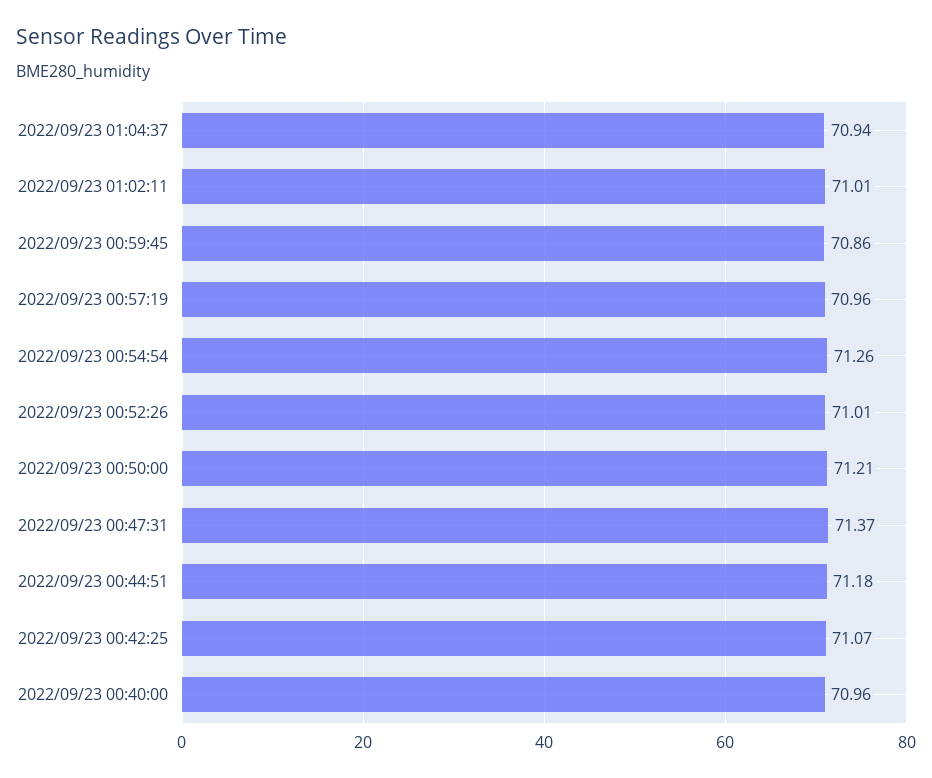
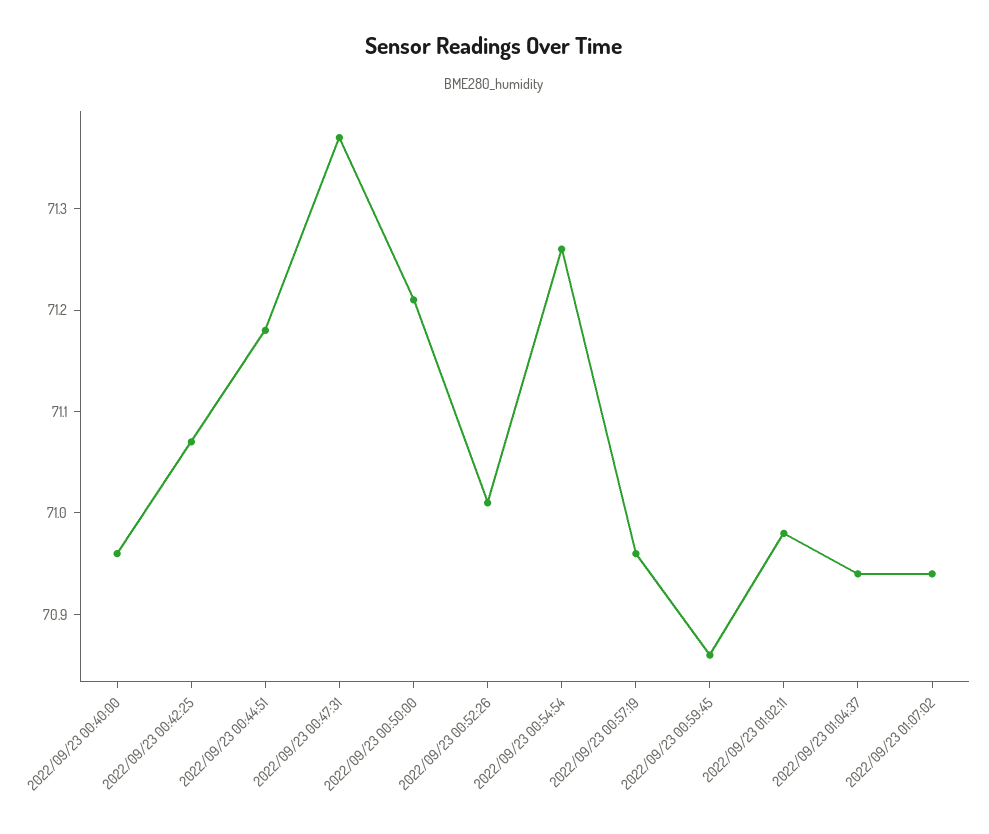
2022/09/23 01:02:11: 71.01 -> 70.98
2022/09/23 01:07:02: none -> 70.94

